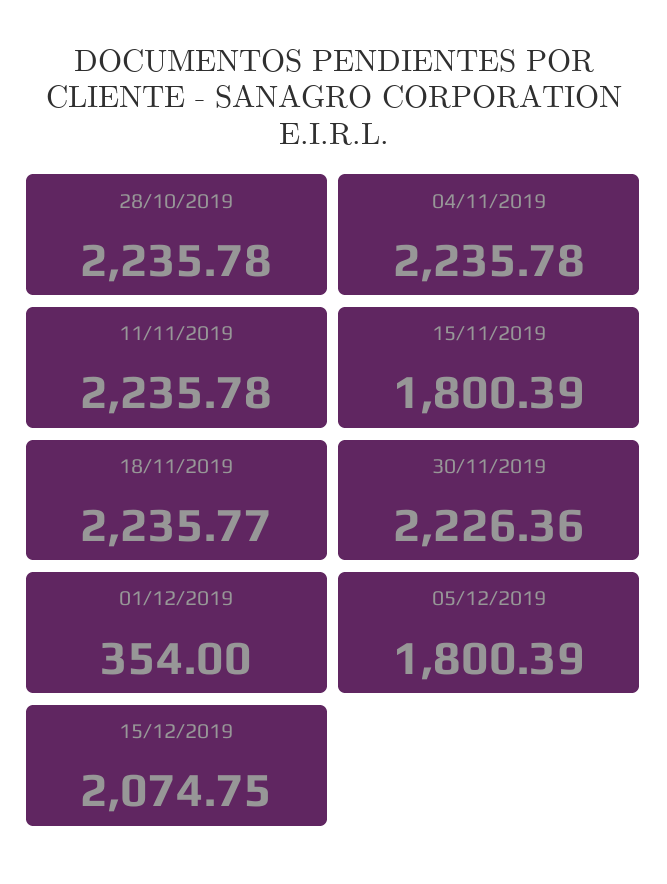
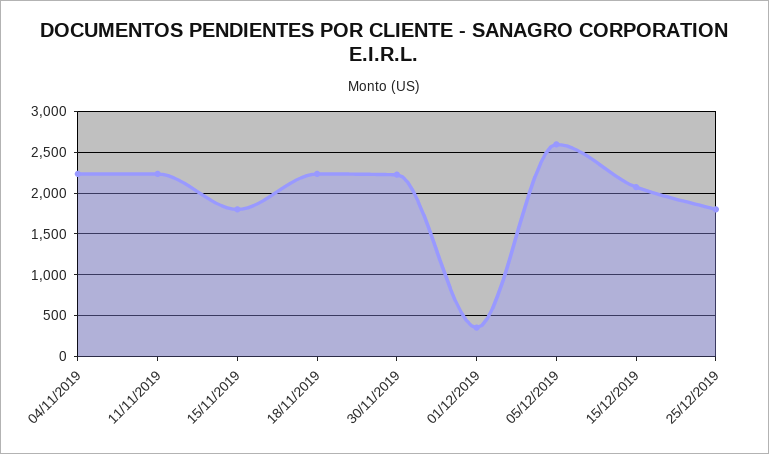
28/10/2019: 2235.78 -> none
05/12/2019: 1800.39 -> 2600
25/12/2019: none -> 1800

